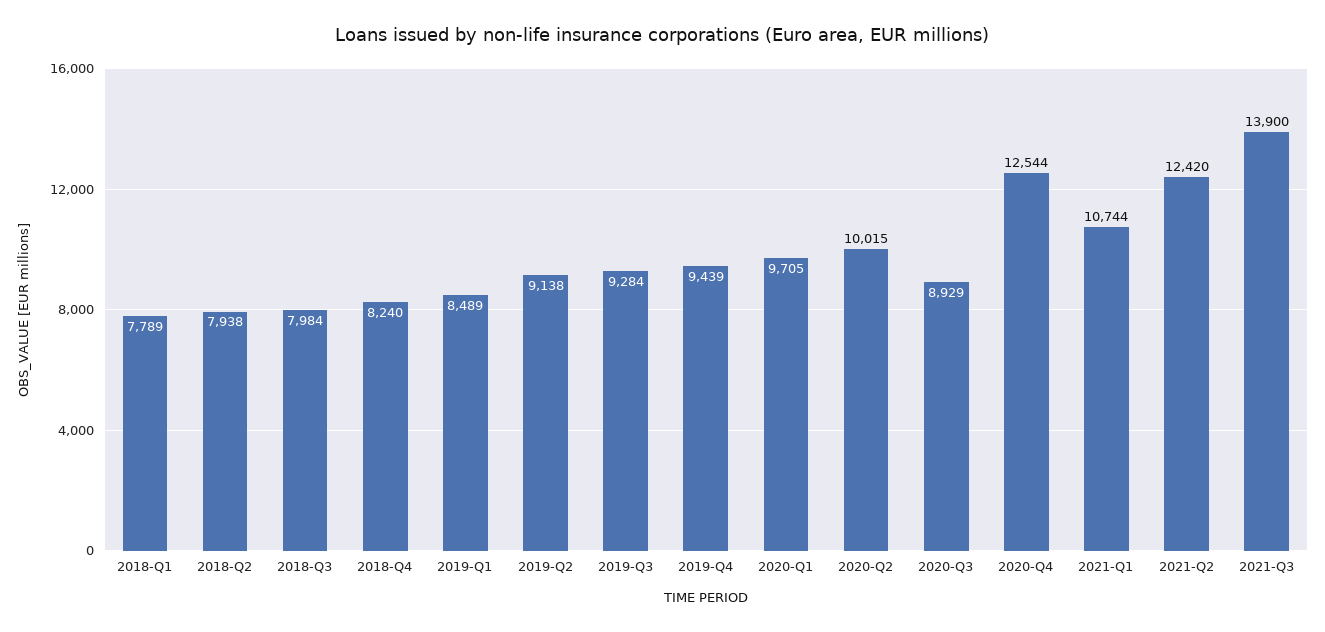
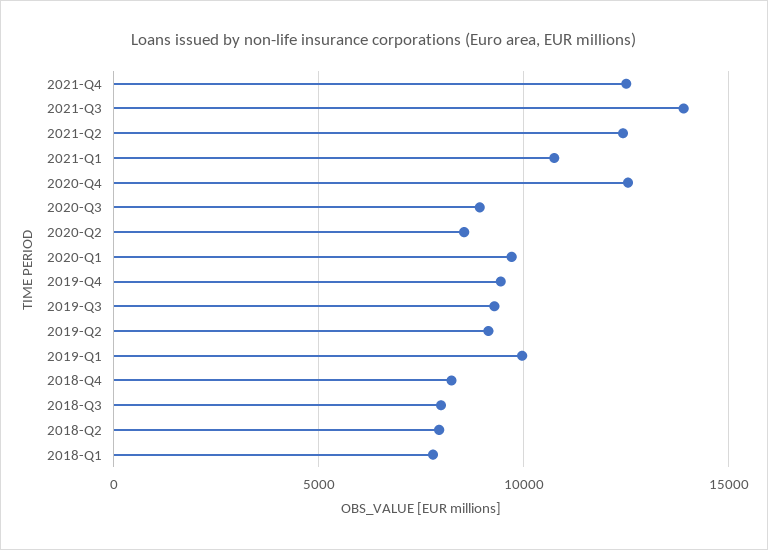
2019-Q1: 8489 -> 10000
2020-Q2: 10015 -> 8500
2021-Q4: none -> 12500

